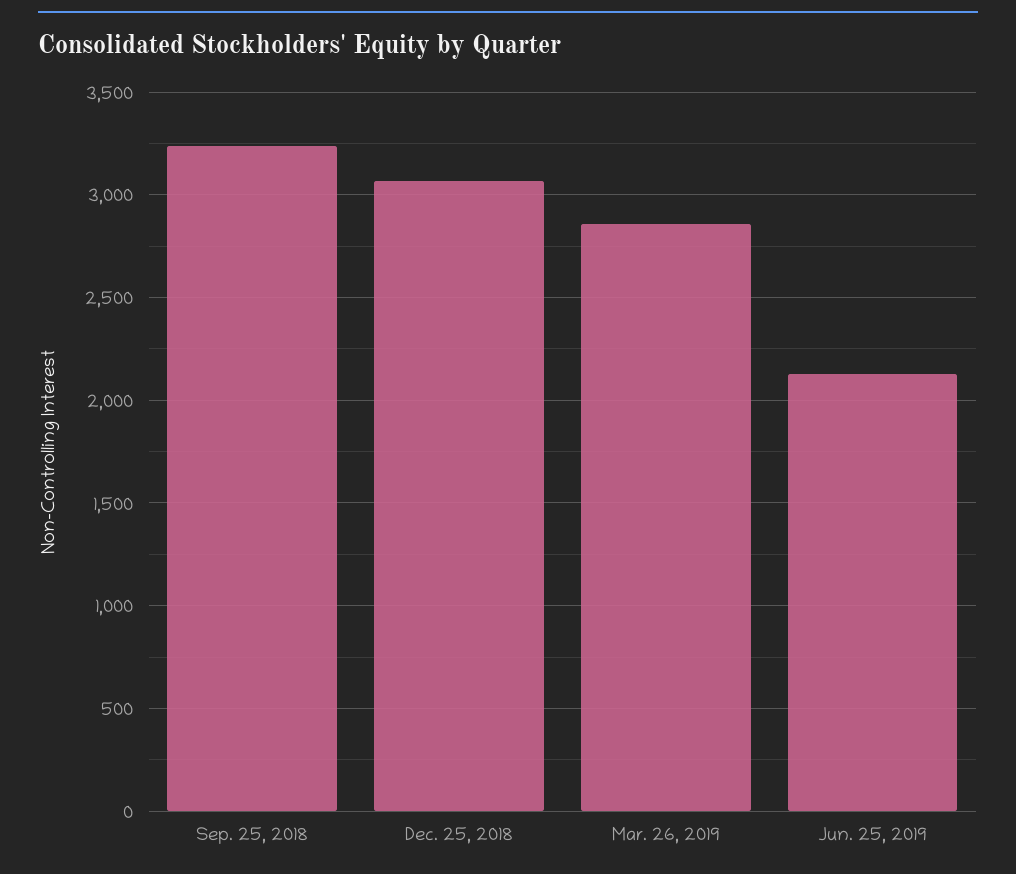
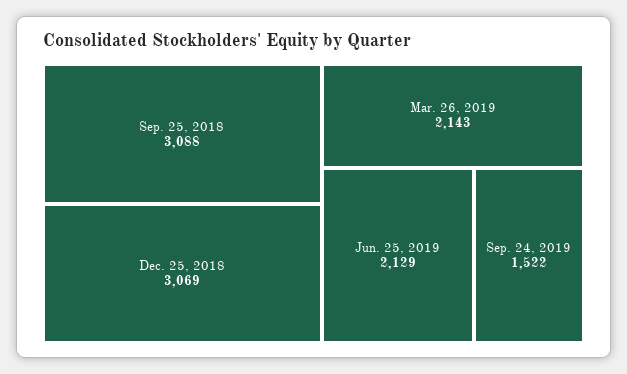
Sep. 25, 2018: 3250 -> 3088
Mar. 26, 2019: 2850 -> 2143
Sep. 24, 2019: none -> 1522

